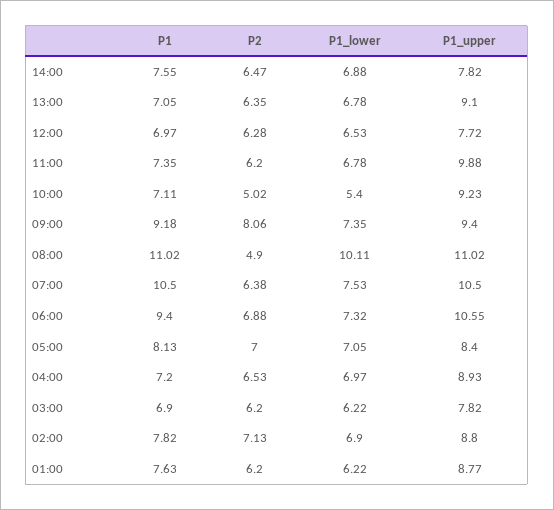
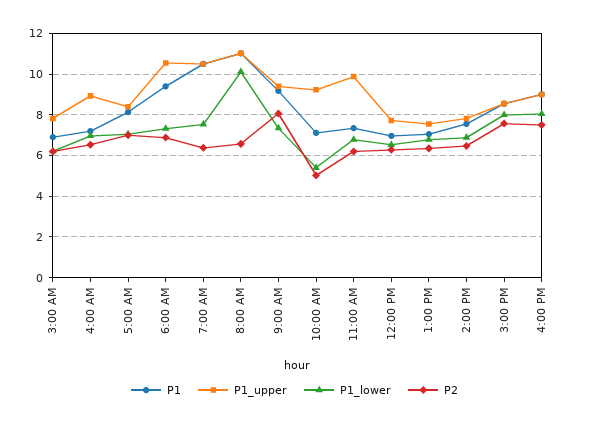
P1_upper, 13:00: 9.1 -> 7.5
P2, 08:00: 4.9 -> 6.5
P1, 02:00: 7.82 -> none
P2, 02:00: 7.13 -> none
P1_lower, 02:00: 6.9 -> none
P1_upper, 02:00: 8.8 -> none
P1, 01:00: 7.63 -> none
P2, 01:00: 6.2 -> none
P1_lower, 01:00: 6.22 -> none
P1_upper, 01:00: 8.77 -> none
P1, 3:00 PM: none -> 8.5
P1_upper, 3:00 PM: none -> 8.5
P1_lower, 3:00 PM: none -> 8
P2, 3:00 PM: none -> 7.5
P1, 4:00 PM: none -> 9
P1_upper, 4:00 PM: none -> 9
P1_lower, 4:00 PM: none -> 8
P2, 4:00 PM: none -> 7.5

